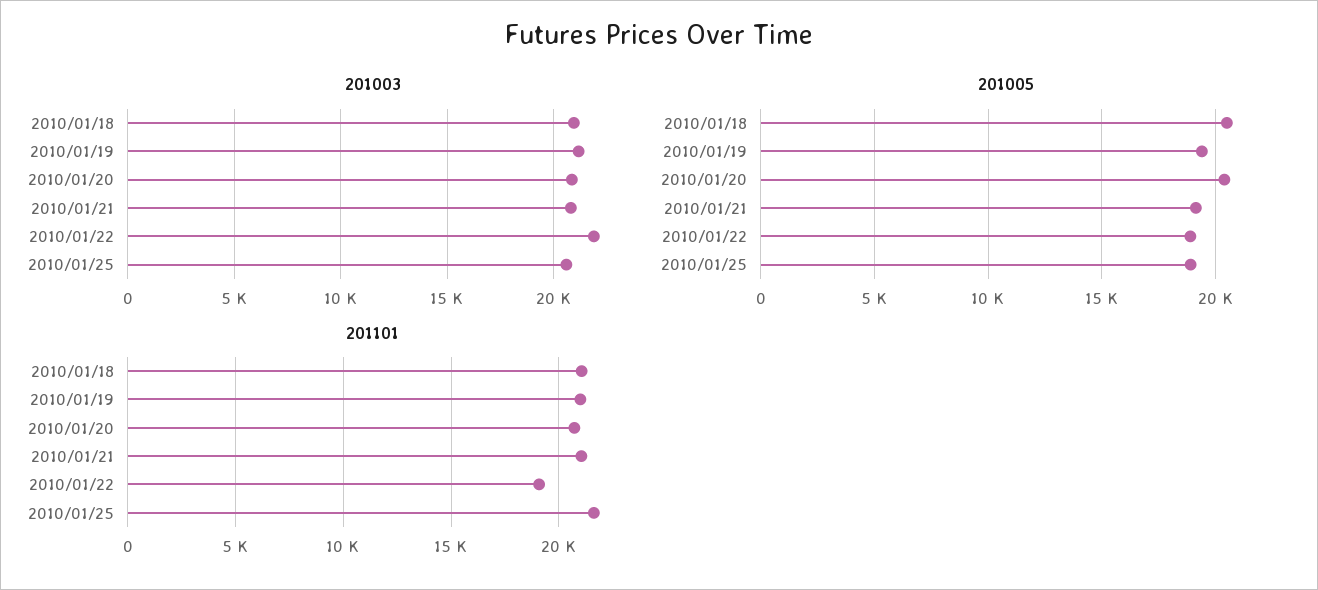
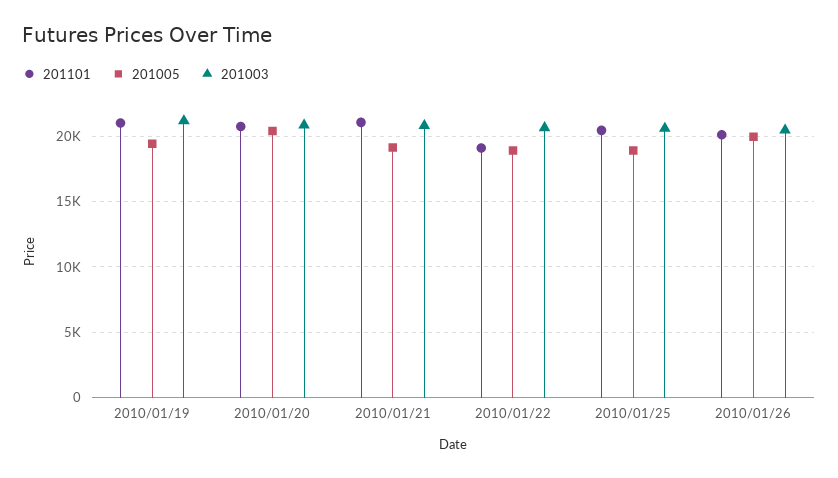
201003, 2010/01/18: 21000 -> none
201003, 2010/01/22: 22000 -> 20500
201005, 2010/01/18: 20500 -> none
201101, 2010/01/18: 21000 -> none
201101, 2010/01/25: 21500 -> 20500
201101, 2010/01/26: none -> 20000
201005, 2010/01/26: none -> 20000
201003, 2010/01/26: none -> 20500

